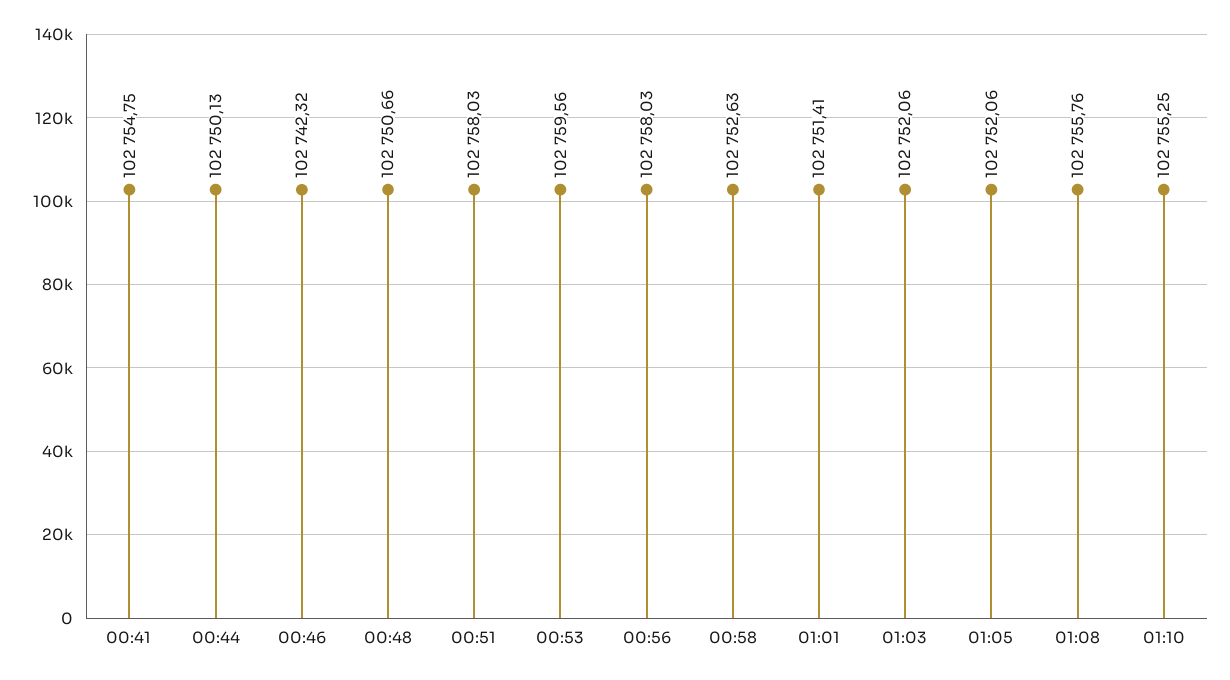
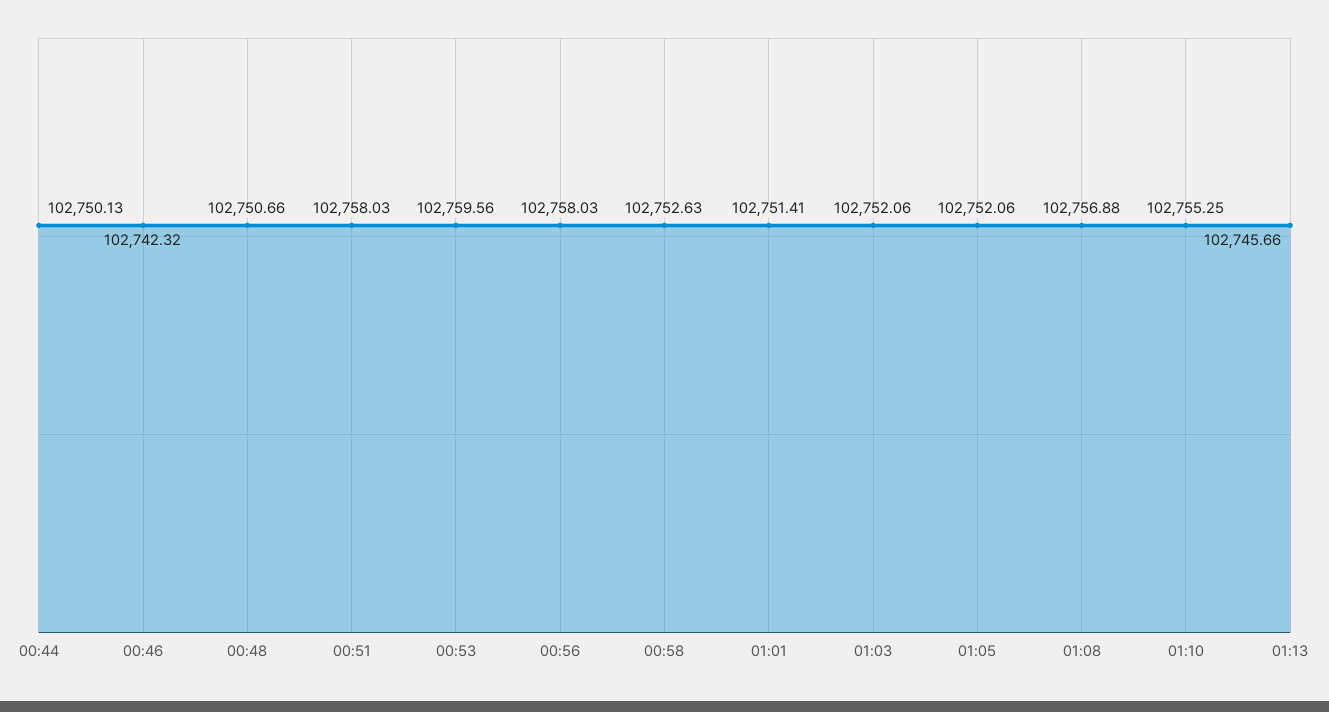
00:41: 102754.75 -> none
01:08: 102755.76 -> 102756.88
01:13: none -> 102745.66

